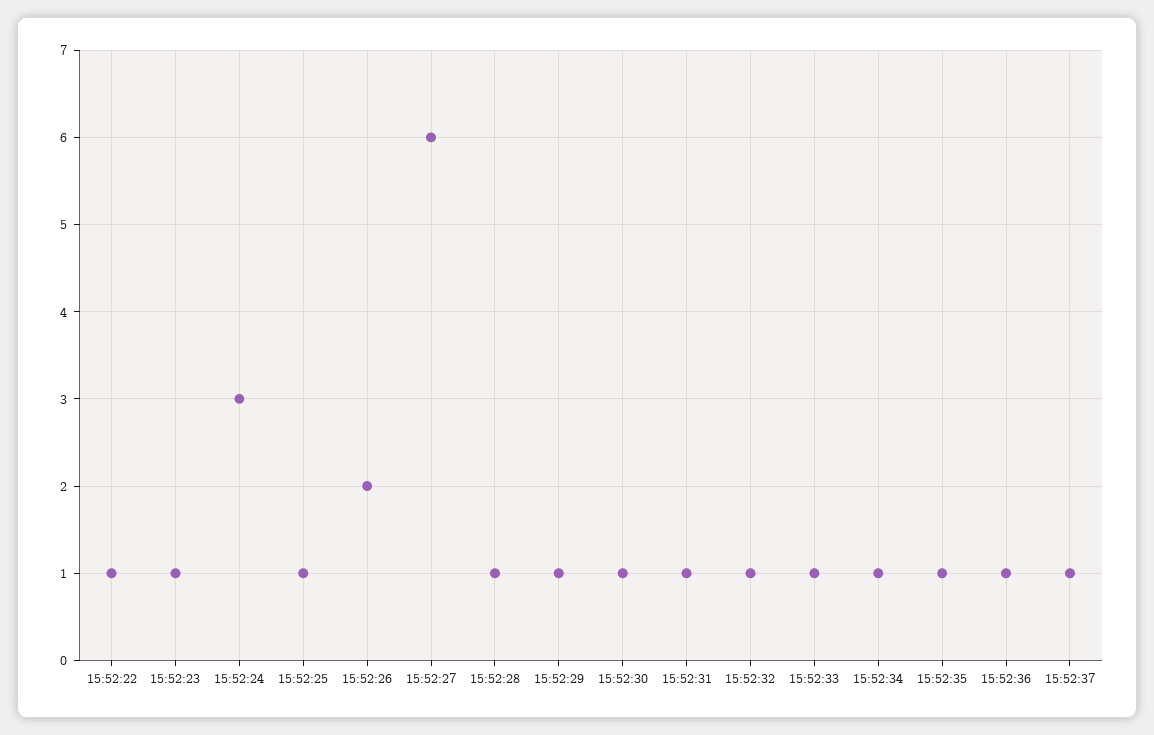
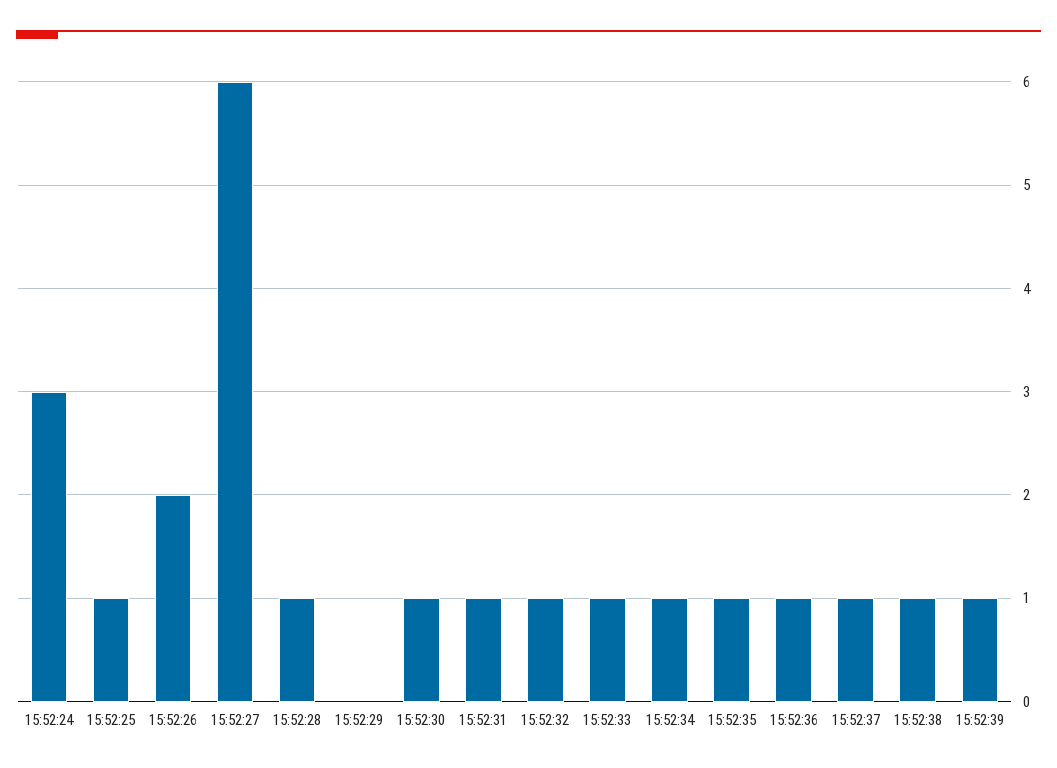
15:52:22: 1 -> none
15:52:23: 1 -> none
15:52:29: 1 -> 0
15:52:38: none -> 1
15:52:39: none -> 1

